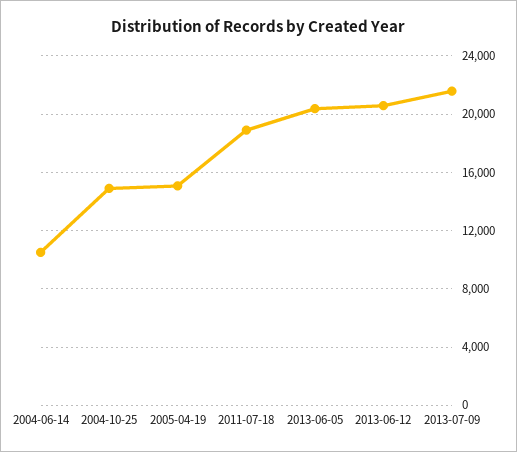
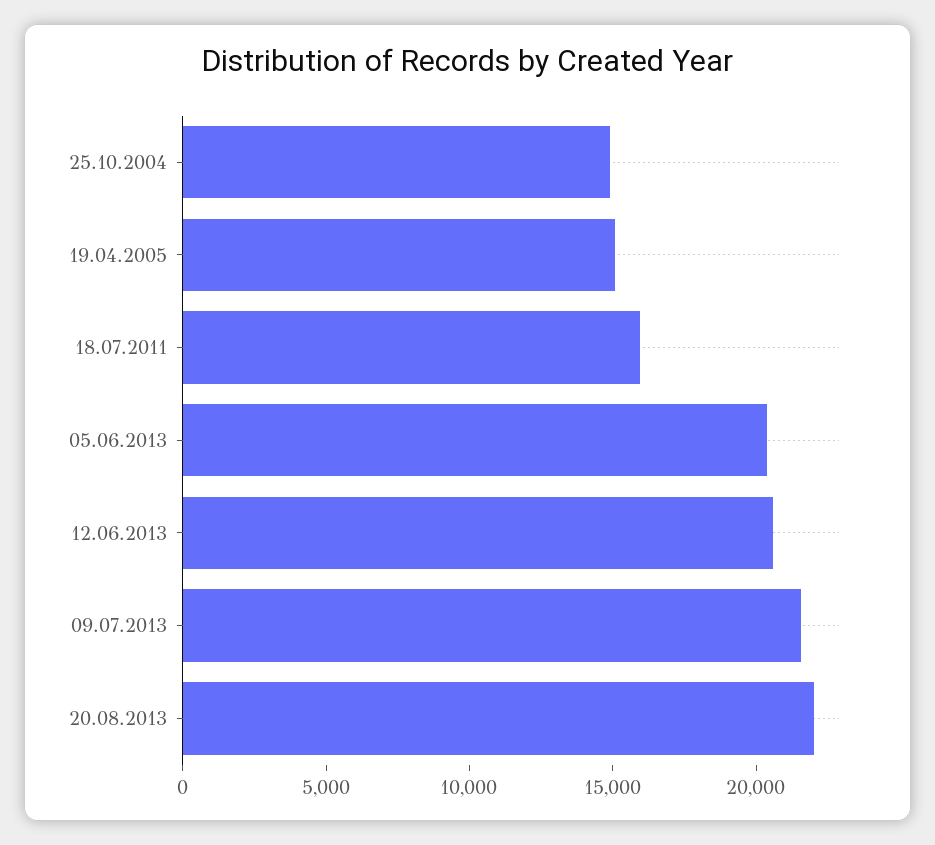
2004-06-14: 10500 -> none
2011-07-18: 19000 -> 16000
20.08.2013: none -> 22000

